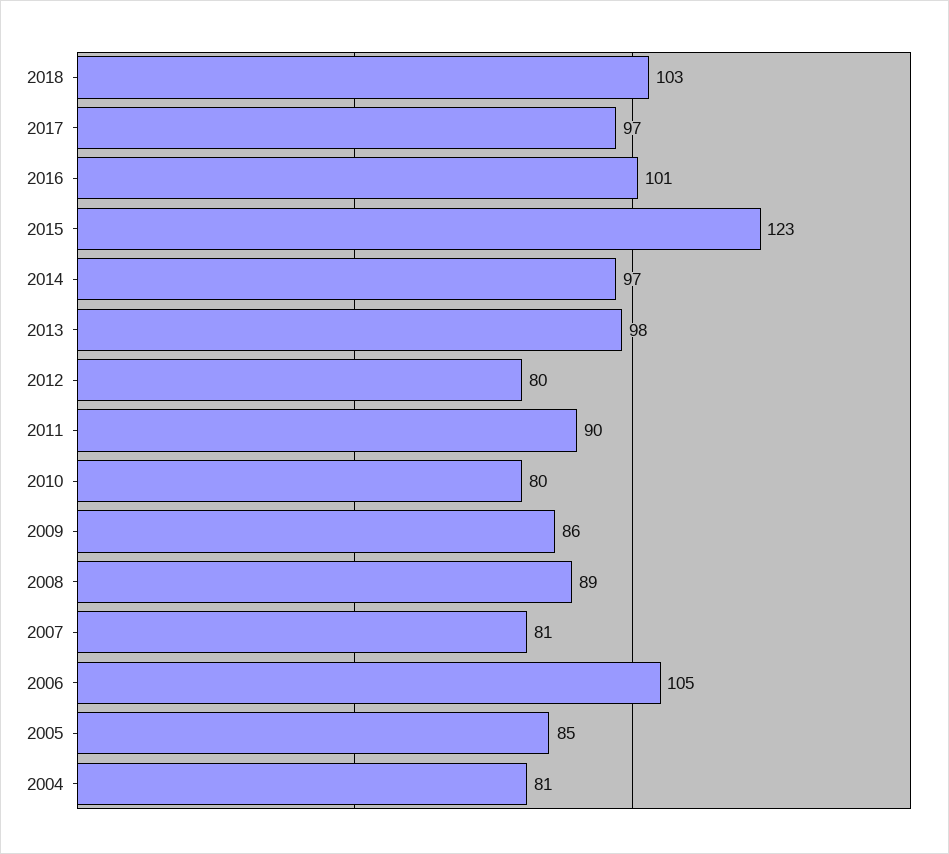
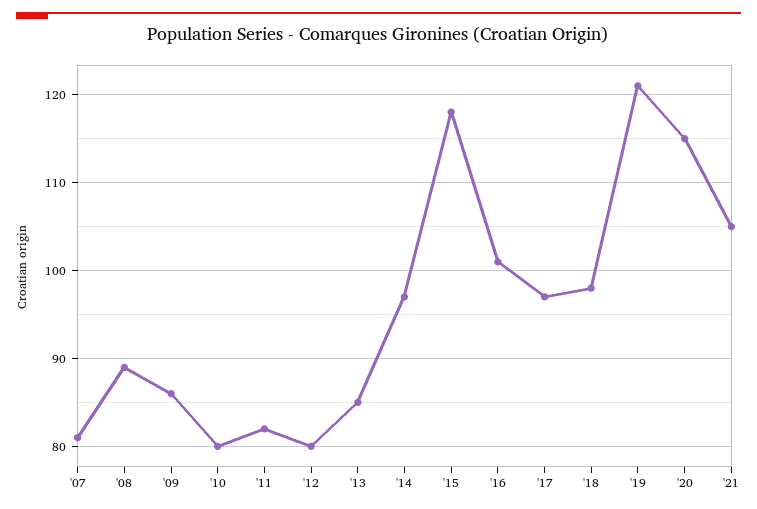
2018: 103 -> 98
2015: 123 -> 118
2013: 98 -> 85
2011: 90 -> 82
2006: 105 -> none
2005: 85 -> none
2004: 81 -> none
'19: none -> 121
'20: none -> 115
'21: none -> 105

